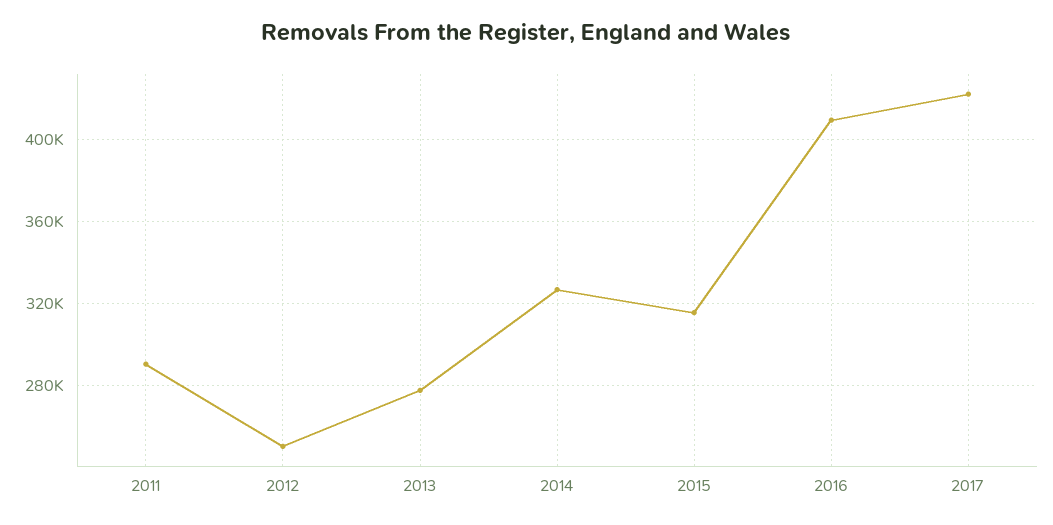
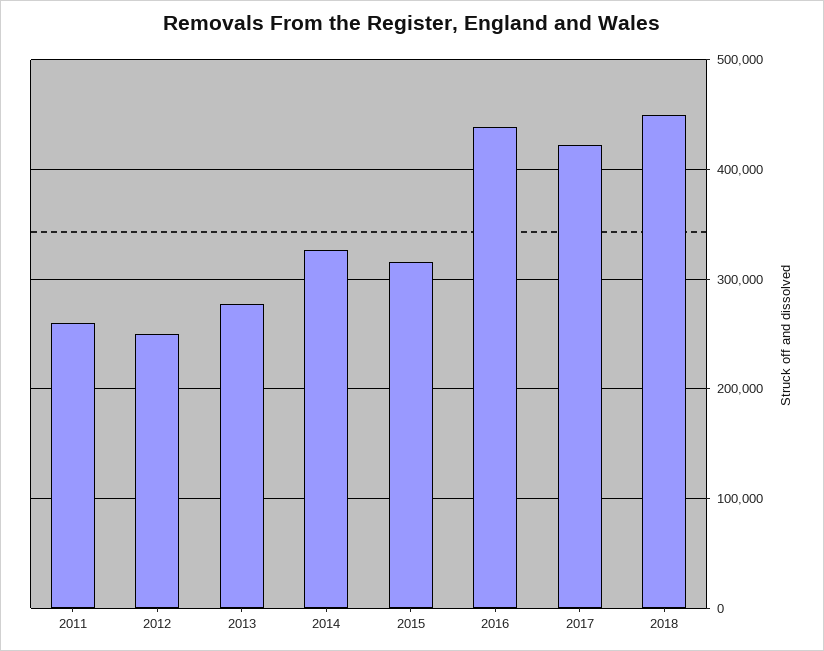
2011: 290000 -> 260000
2016: 410000 -> 440000
2018: none -> 450000

